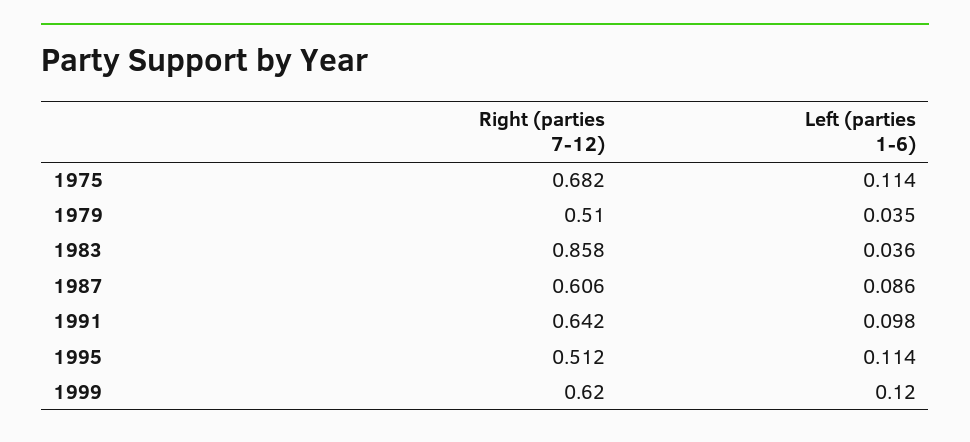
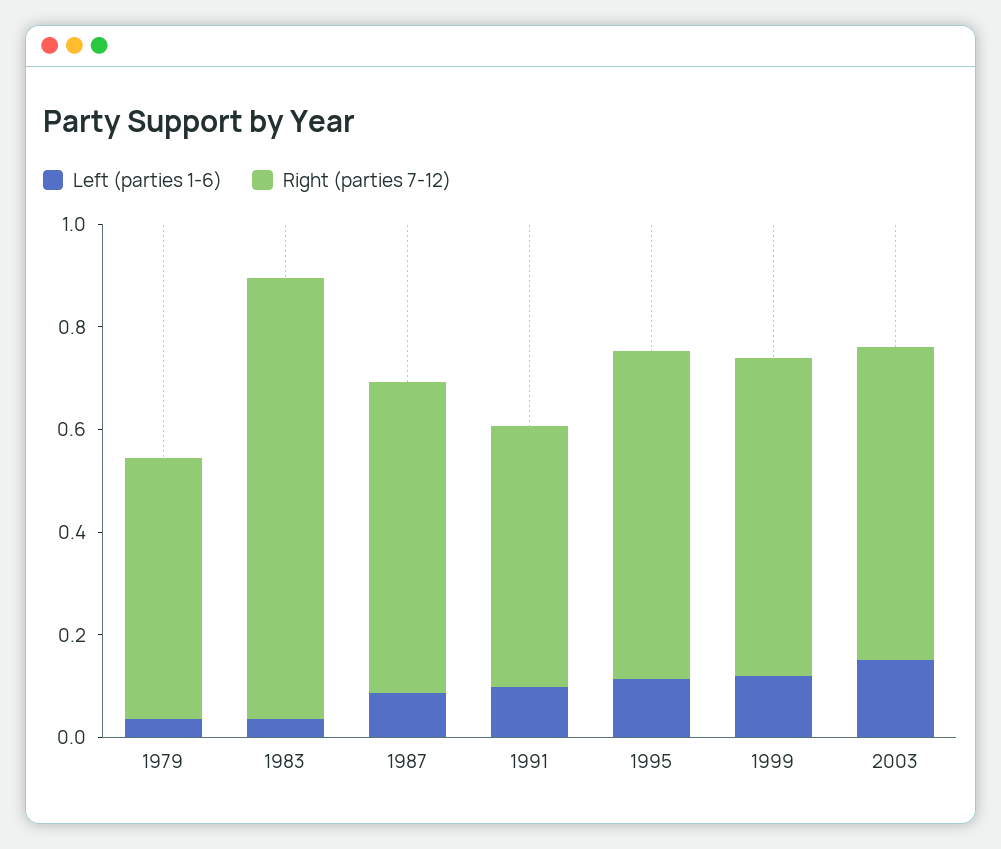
Right (parties 7-12), 1975: 0.682 -> none
Left (parties 1-6), 1975: 0.114 -> none
Right (parties 7-12), 1991: 0.642 -> 0.5
Right (parties 7-12), 1995: 0.512 -> 0.65
Left (parties 1-6), 2003: none -> 0.15
Right (parties 7-12), 2003: none -> 0.6

